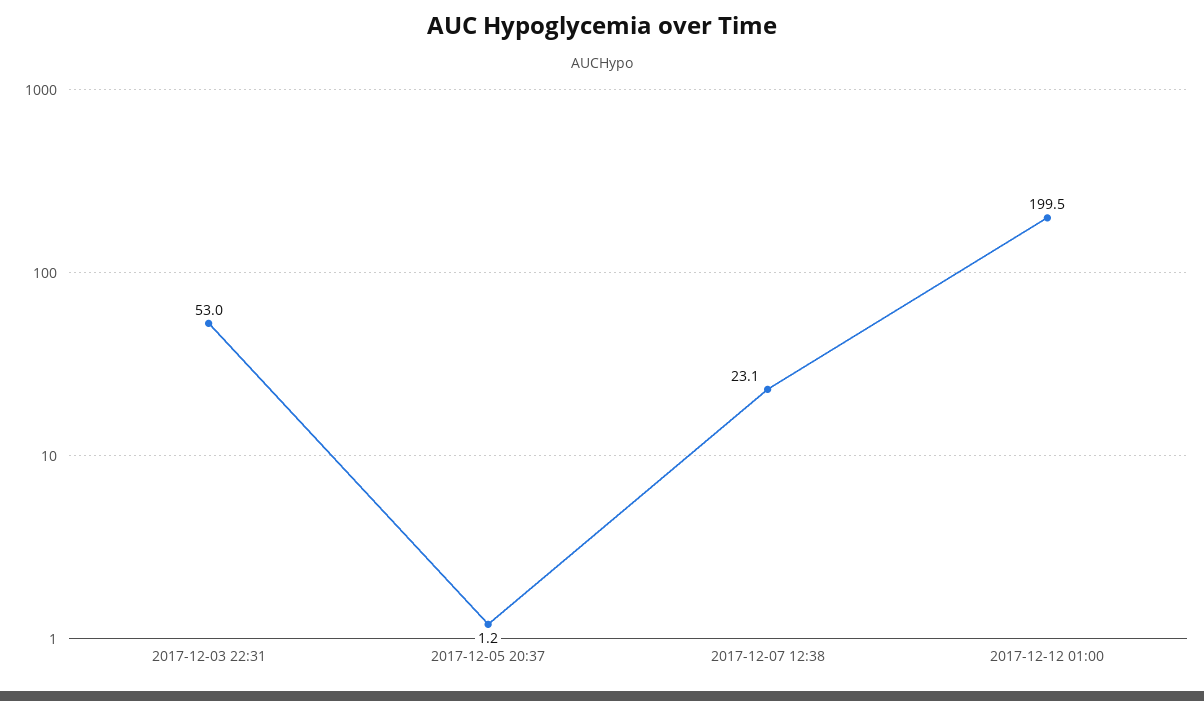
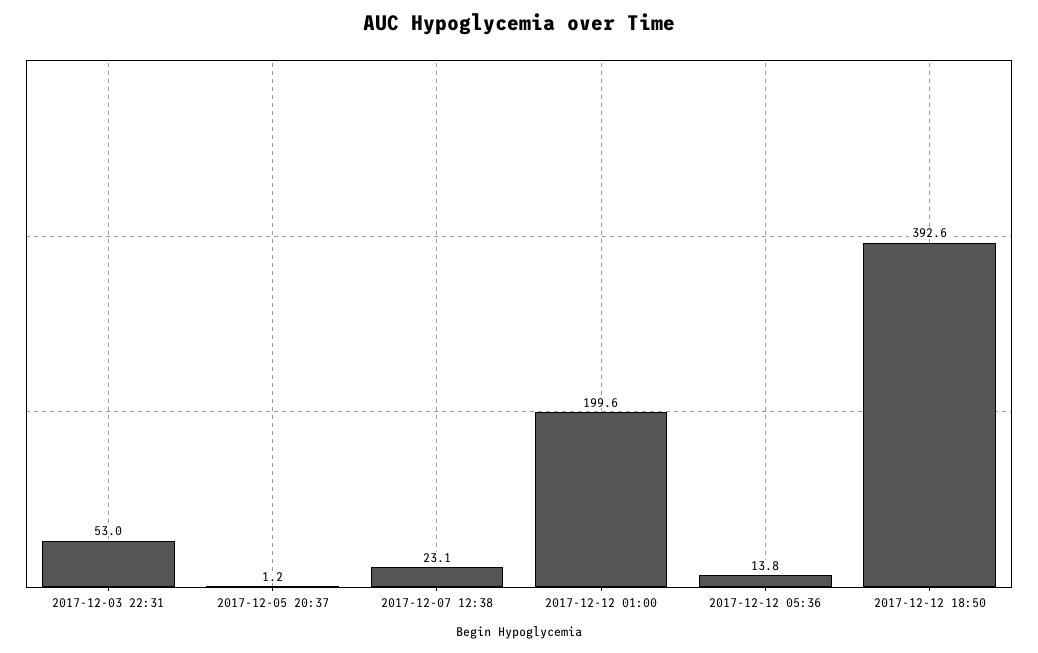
2017-12-12 01:00: 199.5 -> 199.6
2017-12-12 05:36: none -> 13.8
2017-12-12 18:50: none -> 392.6

